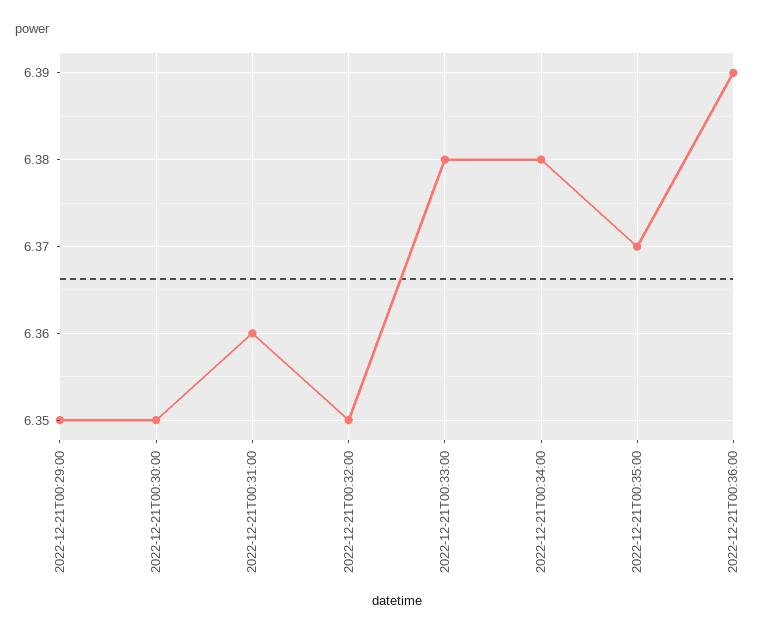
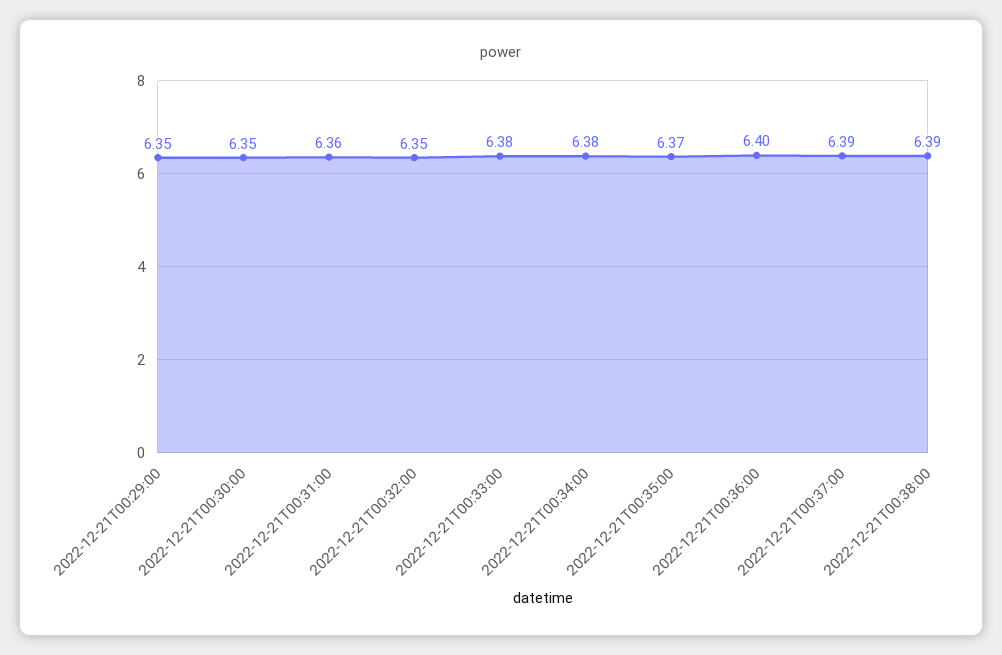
2022-12-21T00:36:00: 6.39 -> 6.4
2022-12-21T00:37:00: none -> 6.39
2022-12-21T00:38:00: none -> 6.39

